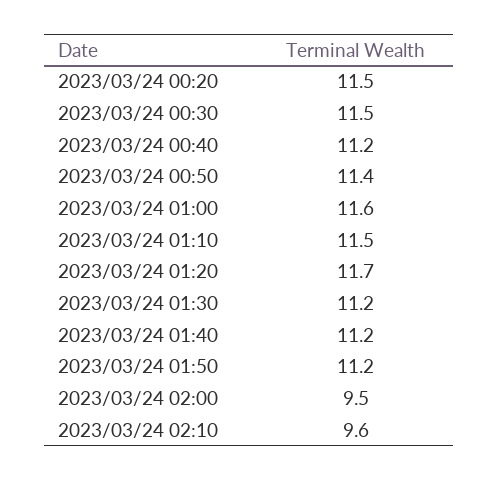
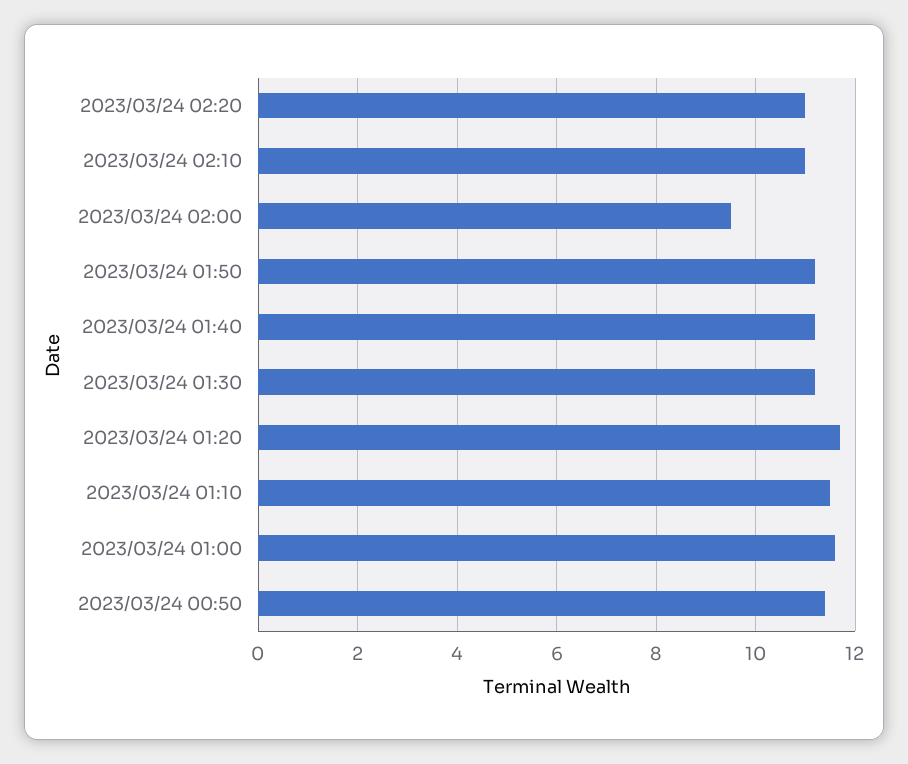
2023/03/24 00:20: 11.5 -> none
2023/03/24 00:30: 11.5 -> none
2023/03/24 00:40: 11.2 -> none
2023/03/24 02:10: 9.6 -> 11
2023/03/24 02:20: none -> 11

